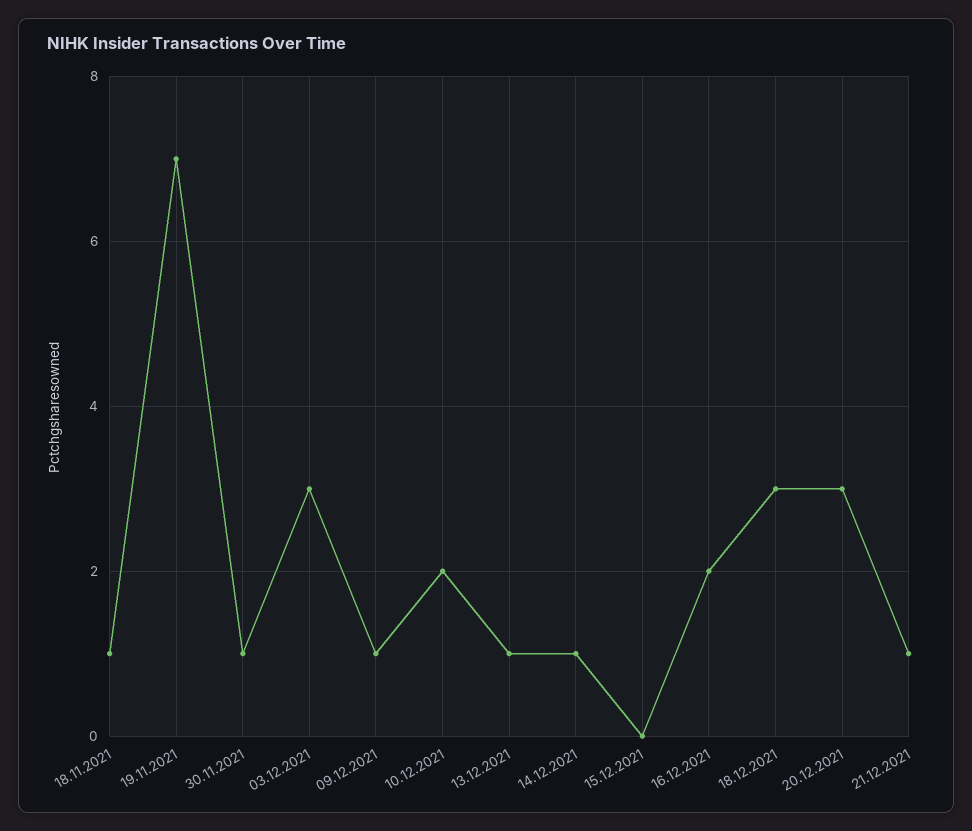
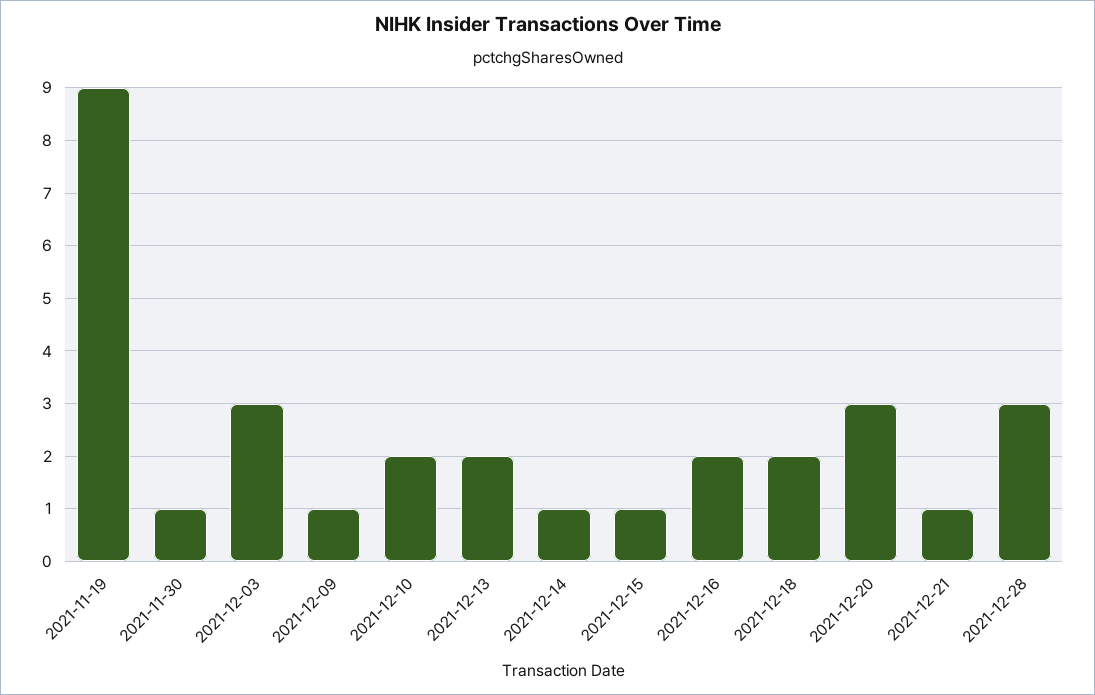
18.11.2021: 1 -> none
19.11.2021: 7 -> 9
13.12.2021: 1 -> 2
15.12.2021: 0 -> 1
18.12.2021: 3 -> 2
2021-12-28: none -> 3

